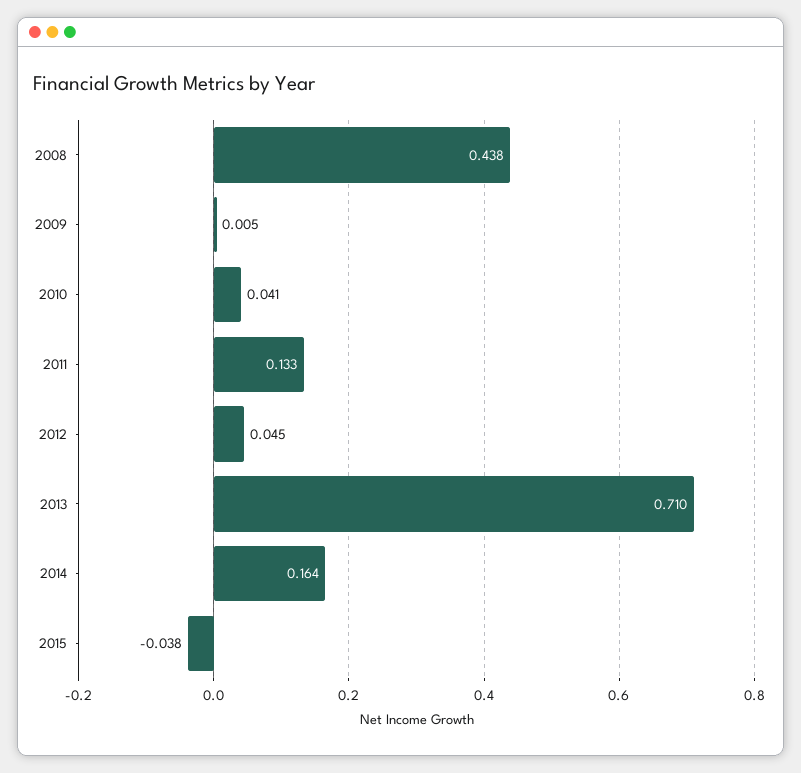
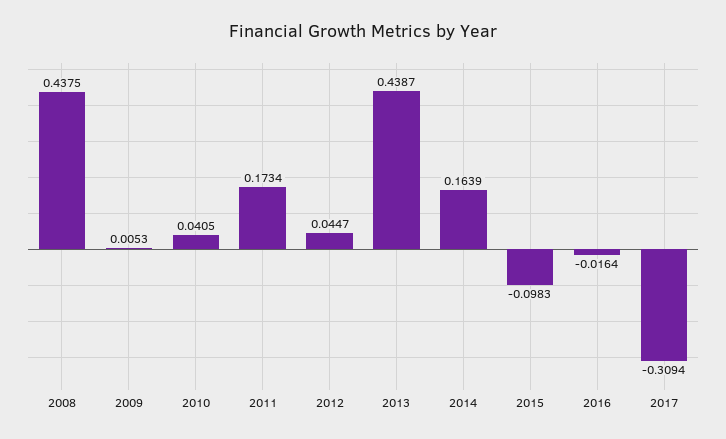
2011: 0.133 -> 0.1734
2013: 0.71 -> 0.4387
2015: -0.038 -> -0.0983
2016: none -> -0.0164
2017: none -> -0.3094

